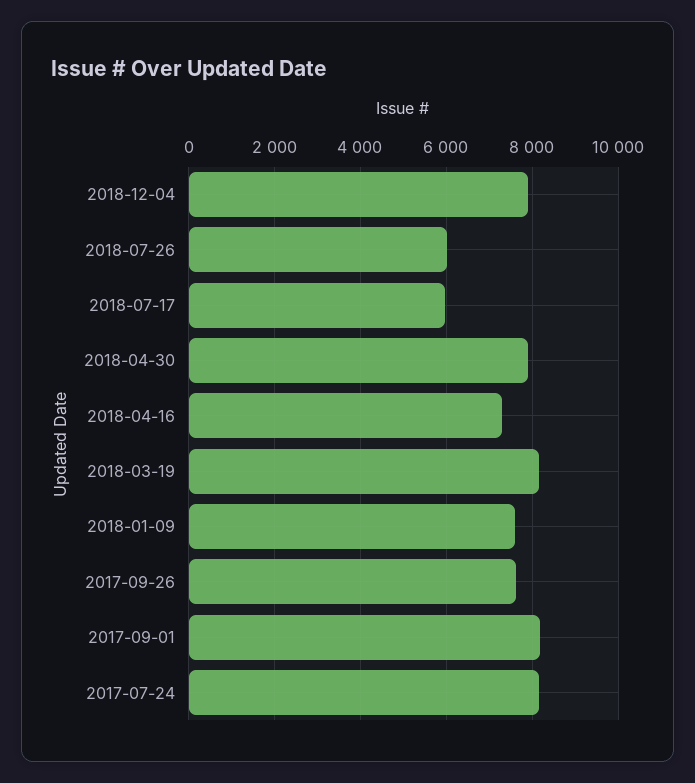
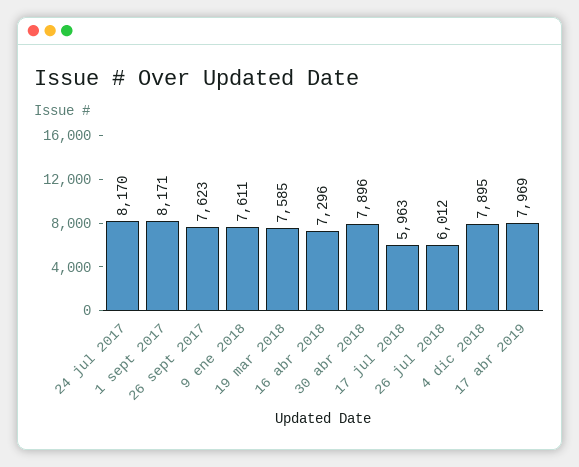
2018-03-19: 8200 -> 7585
17 abr 2019: none -> 7969

